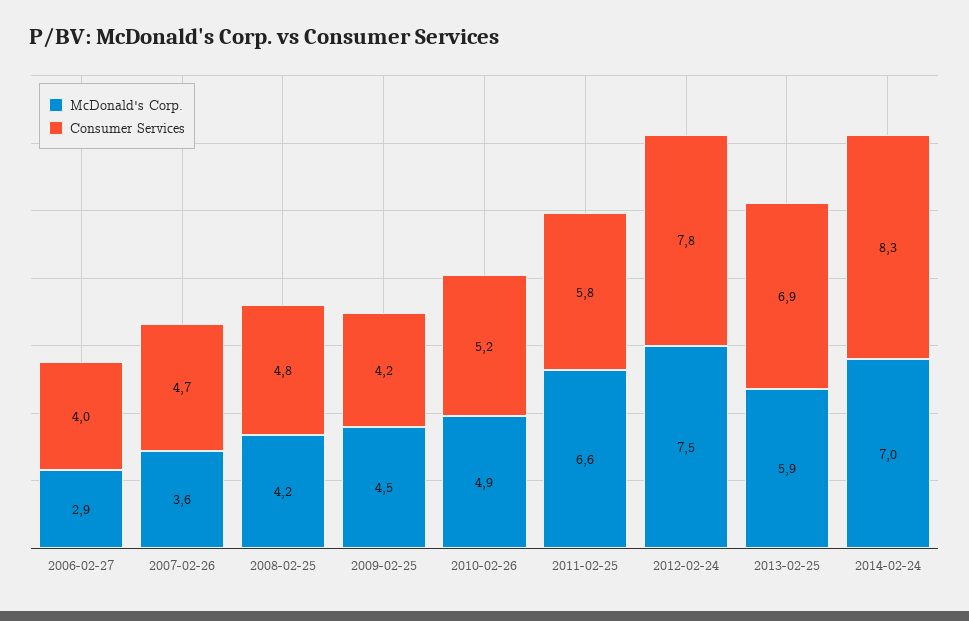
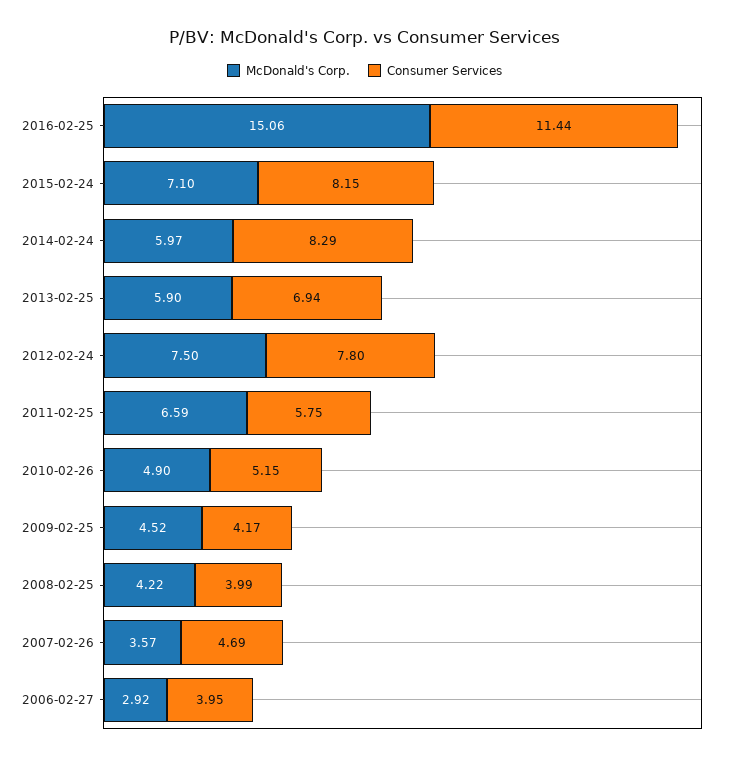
Consumer Services, 2008-02-25: 4.8 -> 3.99
McDonald's Corp., 2014-02-24: 7 -> 5.97
McDonald's Corp., 2016-02-25: none -> 15.06
Consumer Services, 2016-02-25: none -> 11.44
McDonald's Corp., 2015-02-24: none -> 7.1
Consumer Services, 2015-02-24: none -> 8.15

